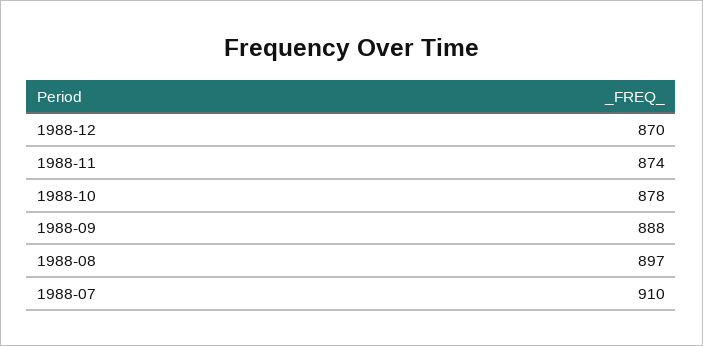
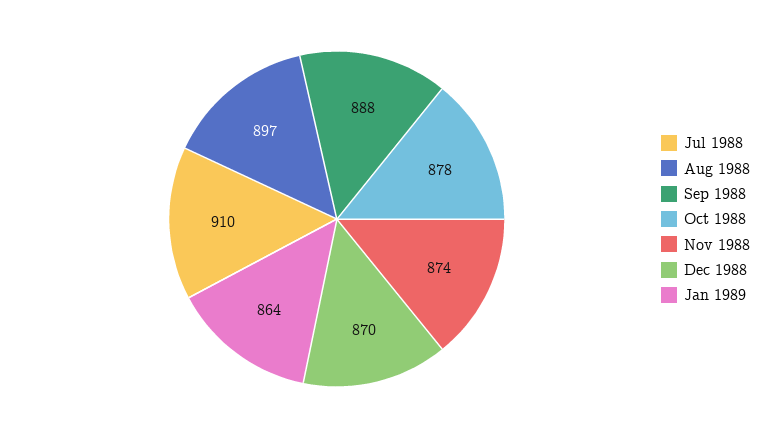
Jan 1989: none -> 864

